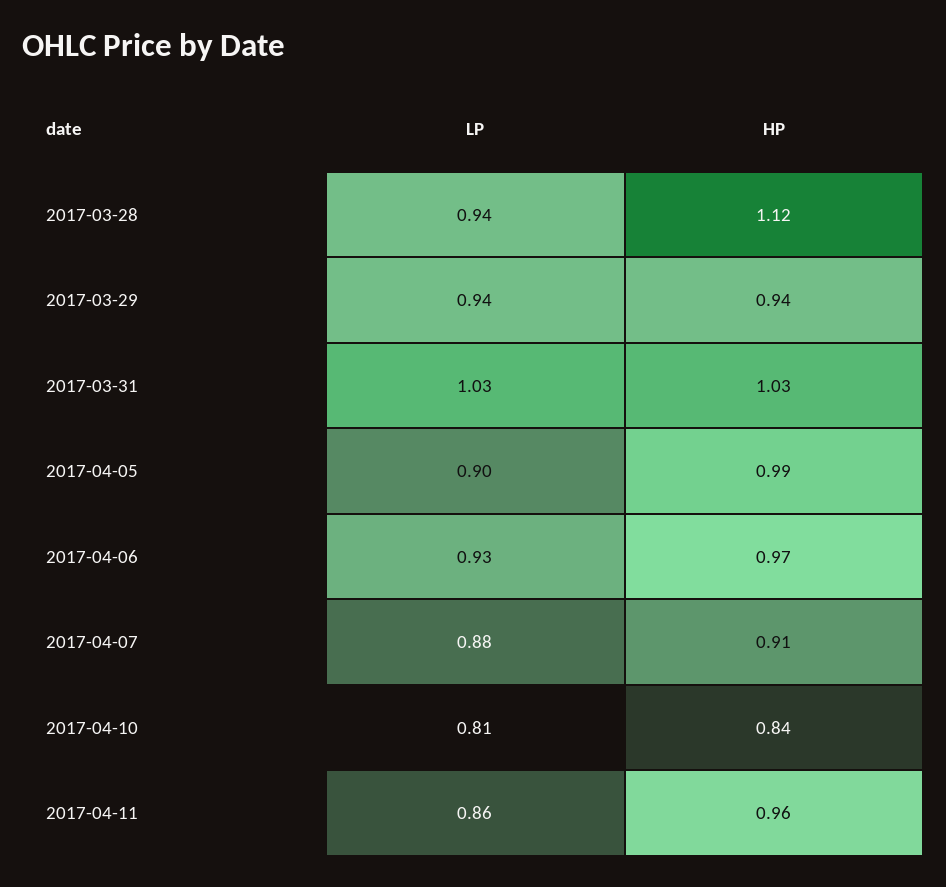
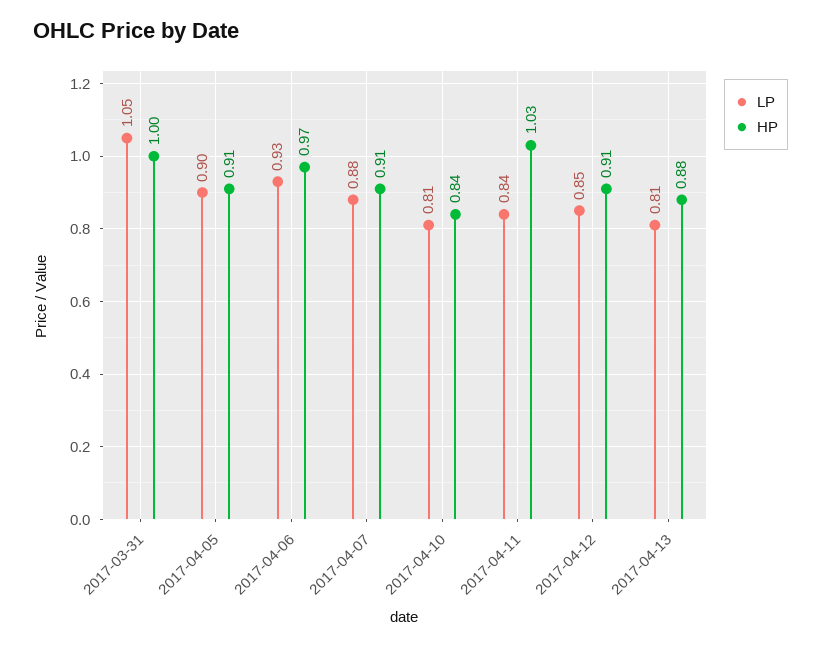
LP, 2017-03-28: 0.94 -> none
HP, 2017-03-28: 1.12 -> none
LP, 2017-03-29: 0.94 -> none
HP, 2017-03-29: 0.94 -> none
LP, 2017-03-31: 1.03 -> 1.05
HP, 2017-03-31: 1.03 -> 1
HP, 2017-04-05: 0.99 -> 0.91
LP, 2017-04-11: 0.86 -> 0.84
HP, 2017-04-11: 0.96 -> 1.03
LP, 2017-04-12: none -> 0.85
HP, 2017-04-12: none -> 0.91
LP, 2017-04-13: none -> 0.81
HP, 2017-04-13: none -> 0.88

